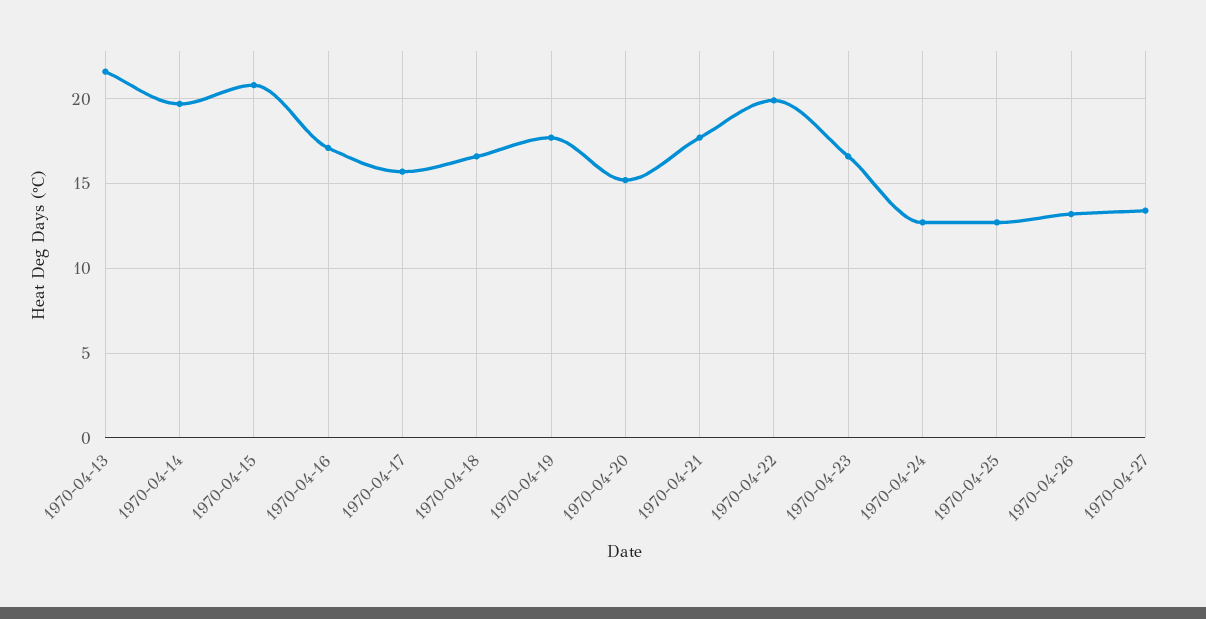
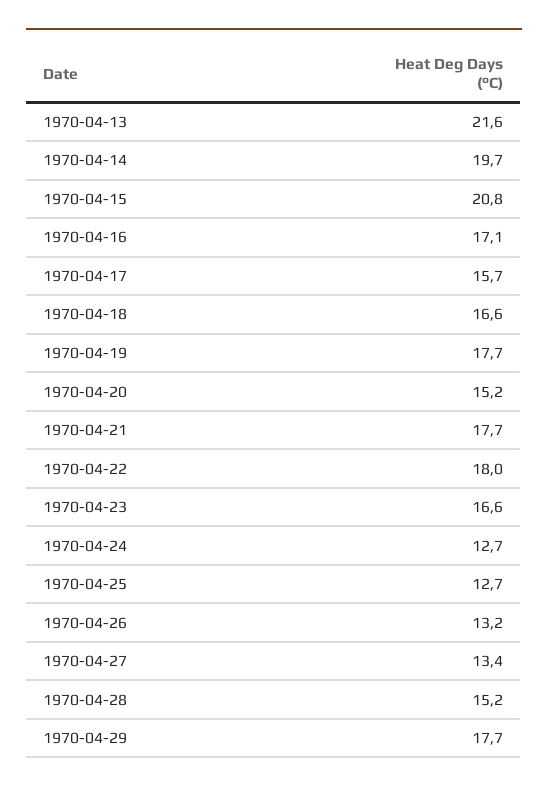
1970-04-22: 20 -> 18
1970-04-28: none -> 15.2
1970-04-29: none -> 17.7

